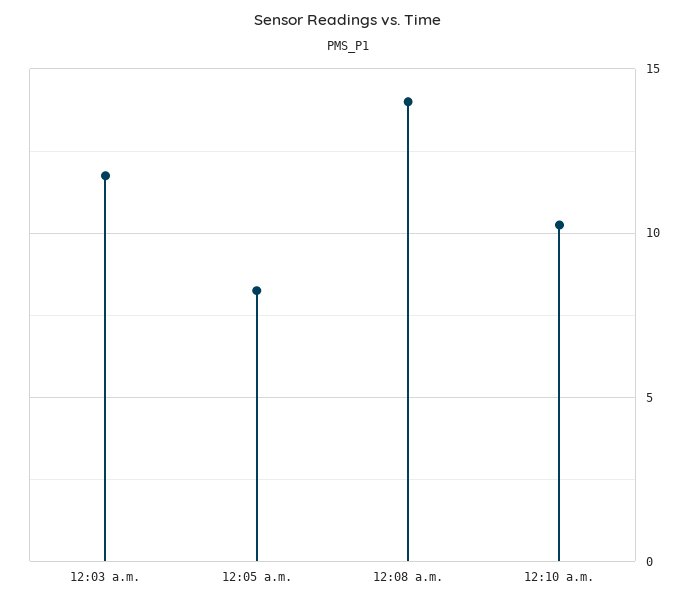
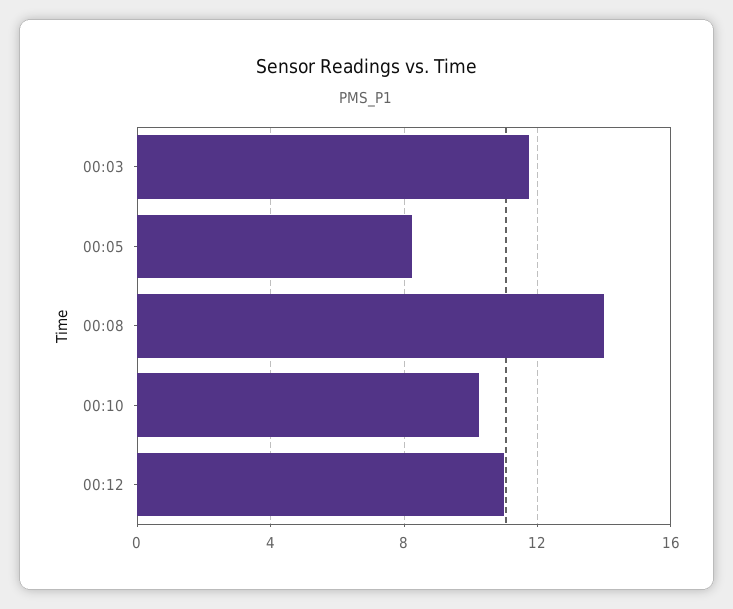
00:12: none -> 11

